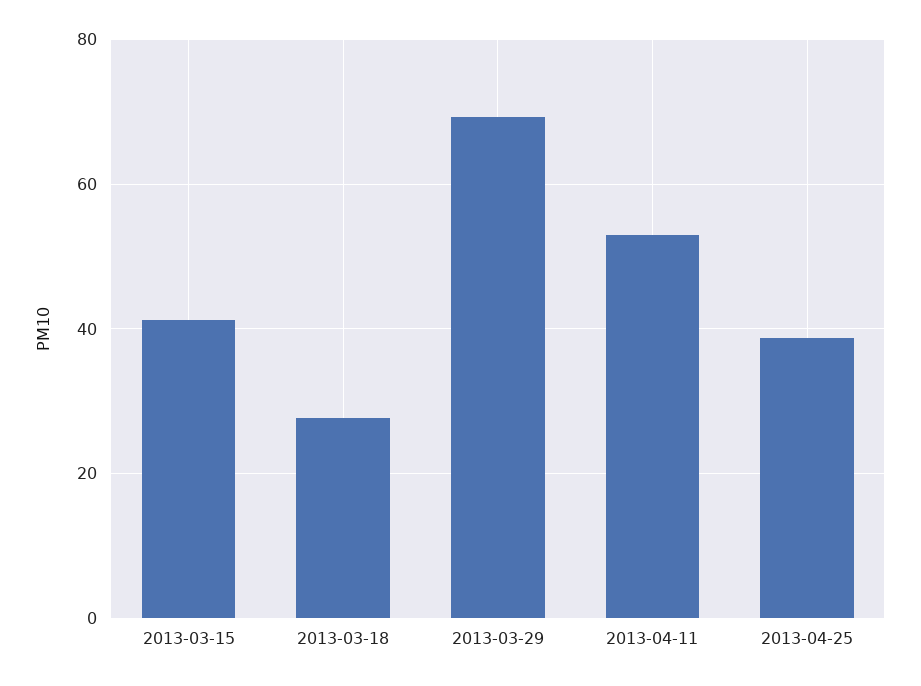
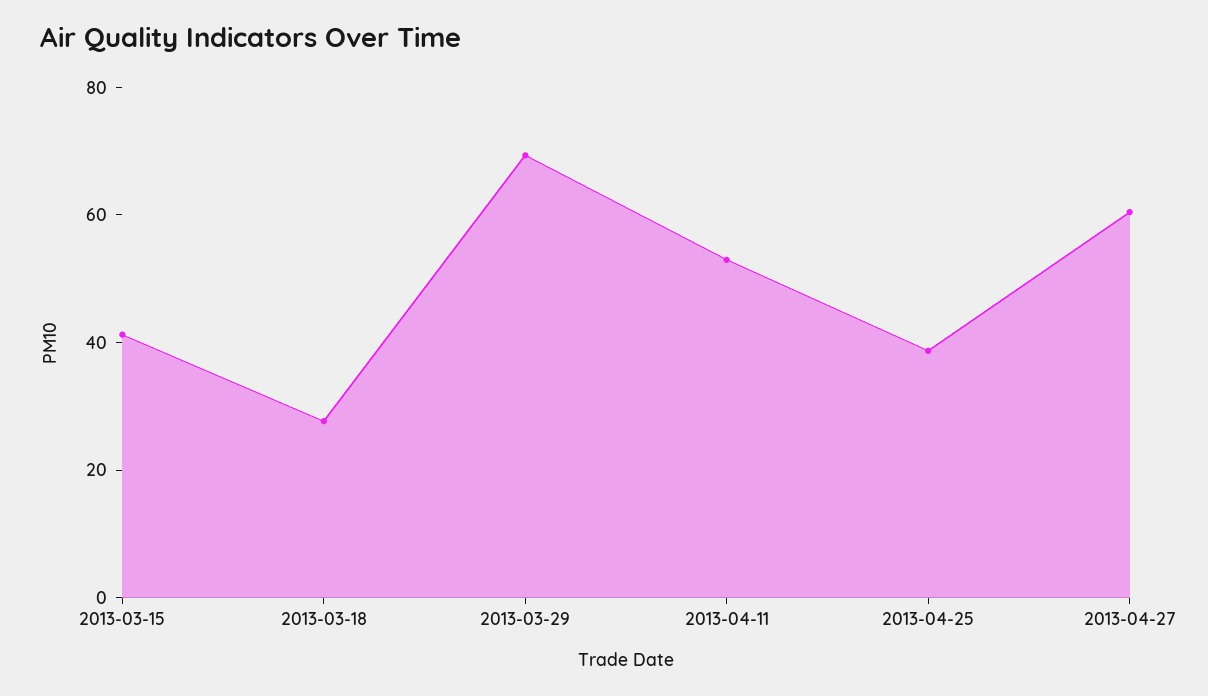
2013-04-27: none -> 60

